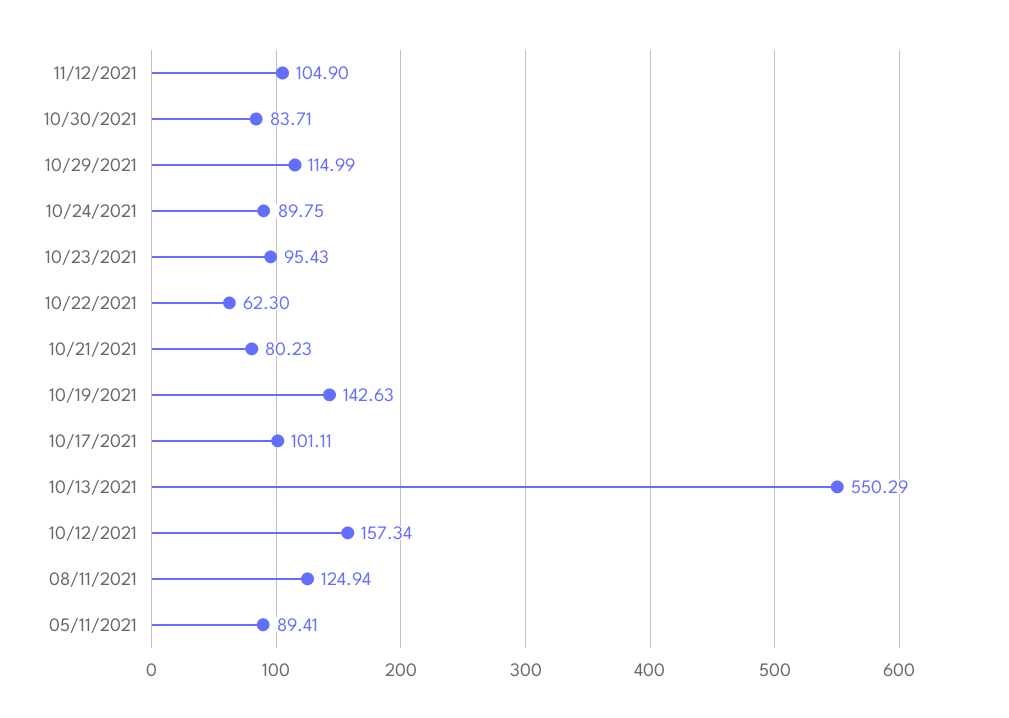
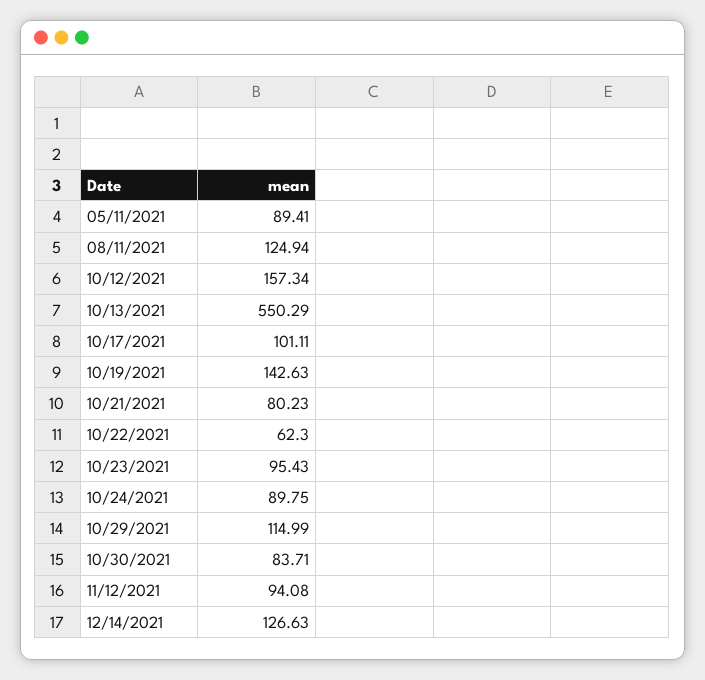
11/12/2021: 104.9 -> 94.08
12/14/2021: none -> 126.63

